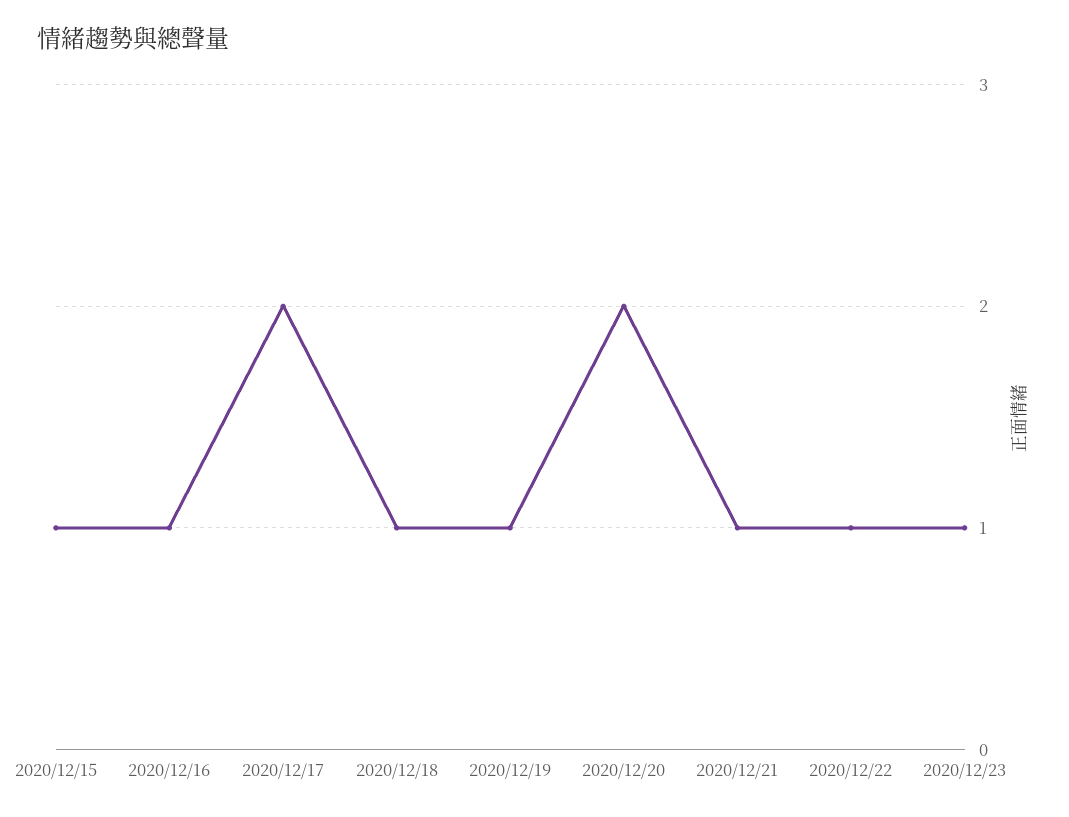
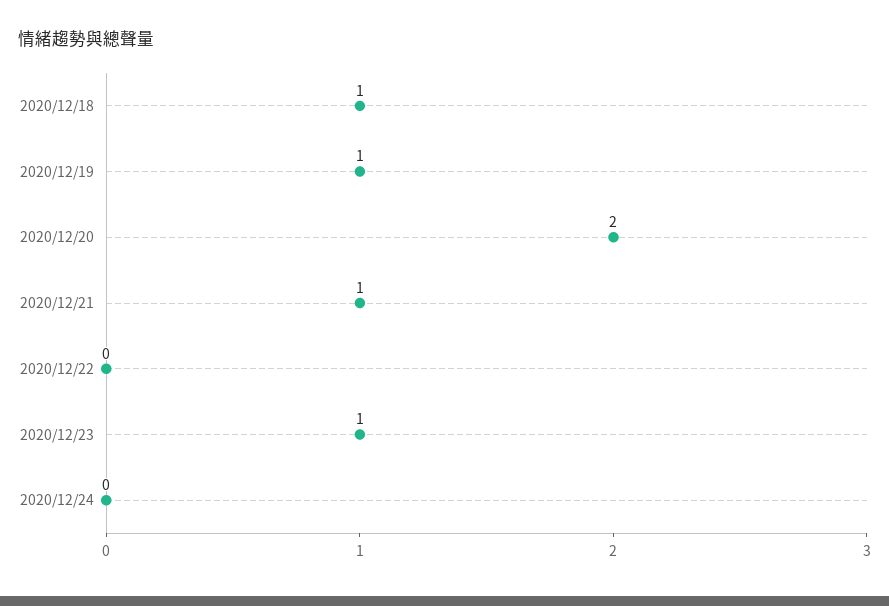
2020/12/15: 1 -> none
2020/12/16: 1 -> none
2020/12/17: 2 -> none
2020/12/22: 1 -> 0
2020/12/24: none -> 0

